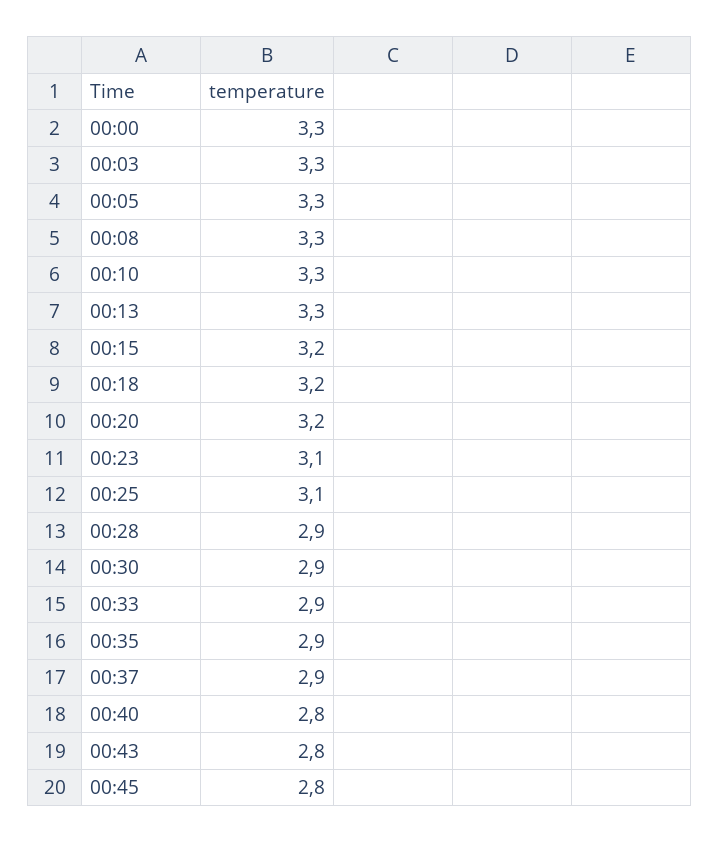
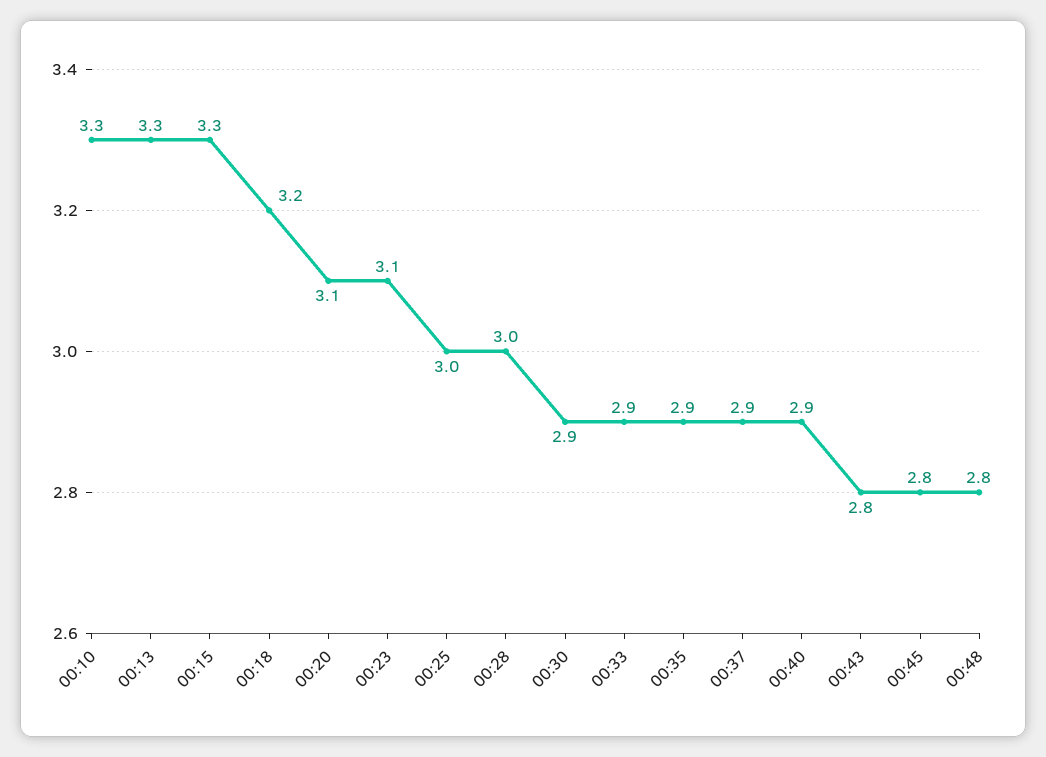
00:00: 3.3 -> none
00:03: 3.3 -> none
00:05: 3.3 -> none
00:08: 3.3 -> none
00:15: 3.2 -> 3.3
00:20: 3.2 -> 3.1
00:25: 3.1 -> 3
00:28: 2.9 -> 3
00:40: 2.8 -> 2.9
00:48: none -> 2.8

